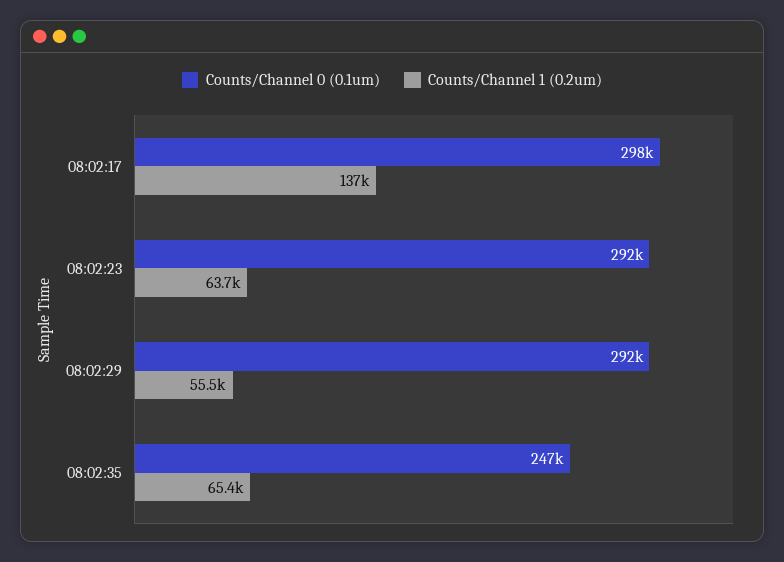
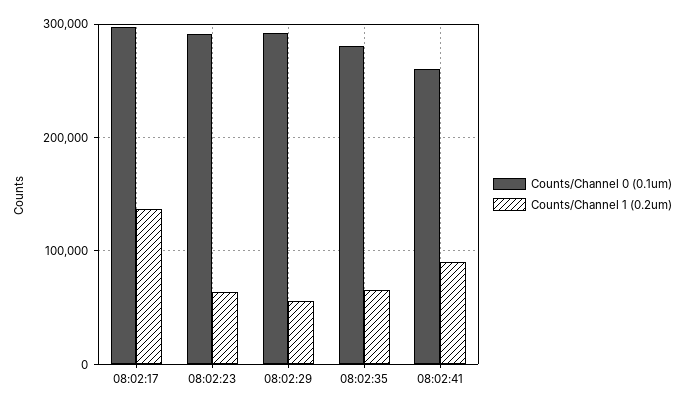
Counts/Channel 0 (0.1um), 08:02:35: 247000 -> 280000
Counts/Channel 0 (0.1um), 08:02:41: none -> 260000
Counts/Channel 1 (0.2um), 08:02:41: none -> 90000

